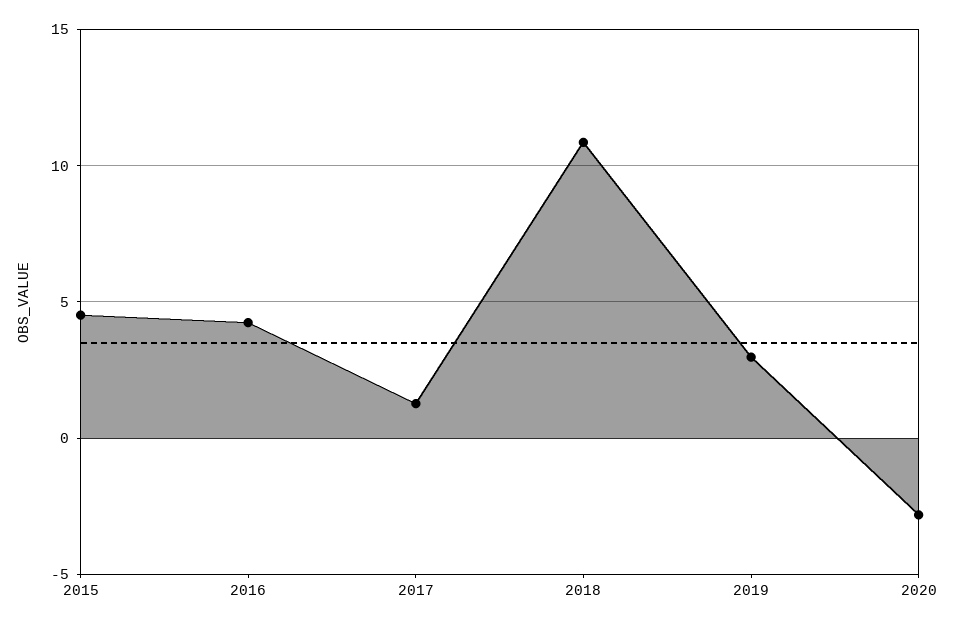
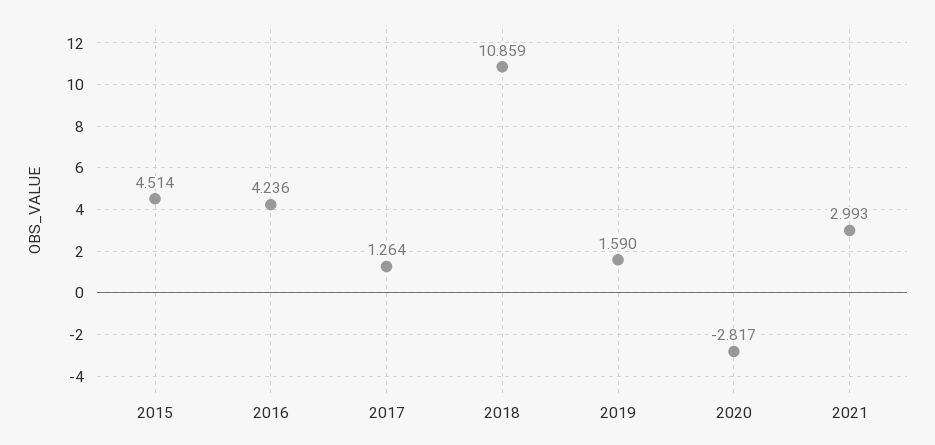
2019: 3 -> 1.59
2021: none -> 2.993

